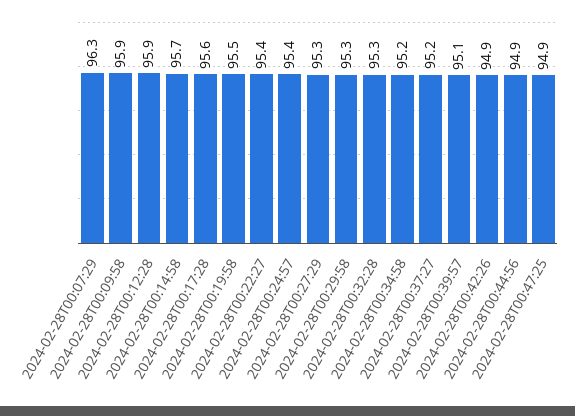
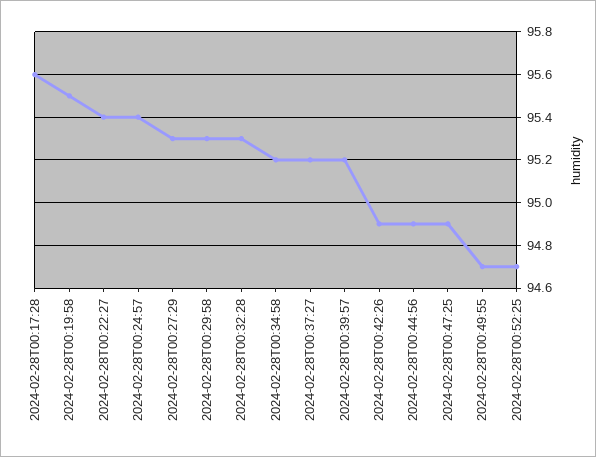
2024-02-28T00:07:29: 96.3 -> none
2024-02-28T00:09:58: 95.9 -> none
2024-02-28T00:12:28: 95.9 -> none
2024-02-28T00:14:58: 95.7 -> none
2024-02-28T00:39:57: 95.1 -> 95.2
2024-02-28T00:49:55: none -> 94.7
2024-02-28T00:52:25: none -> 94.7

